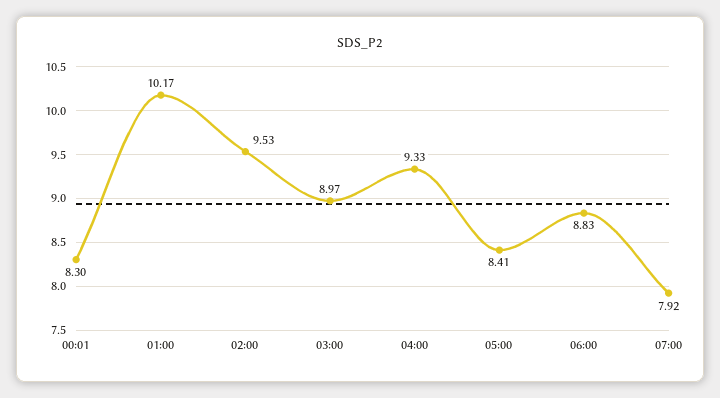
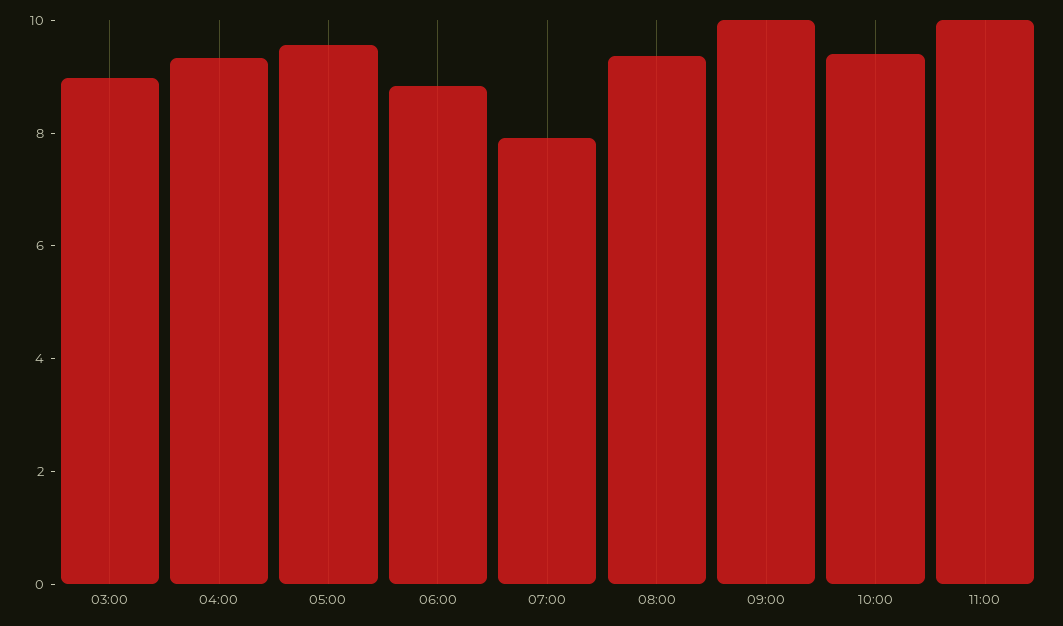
00:01: 8.3 -> none
01:00: 10.17 -> none
02:00: 9.53 -> none
05:00: 8.41 -> 9.5
08:00: none -> 9.5
09:00: none -> 10
10:00: none -> 9.5
11:00: none -> 10

